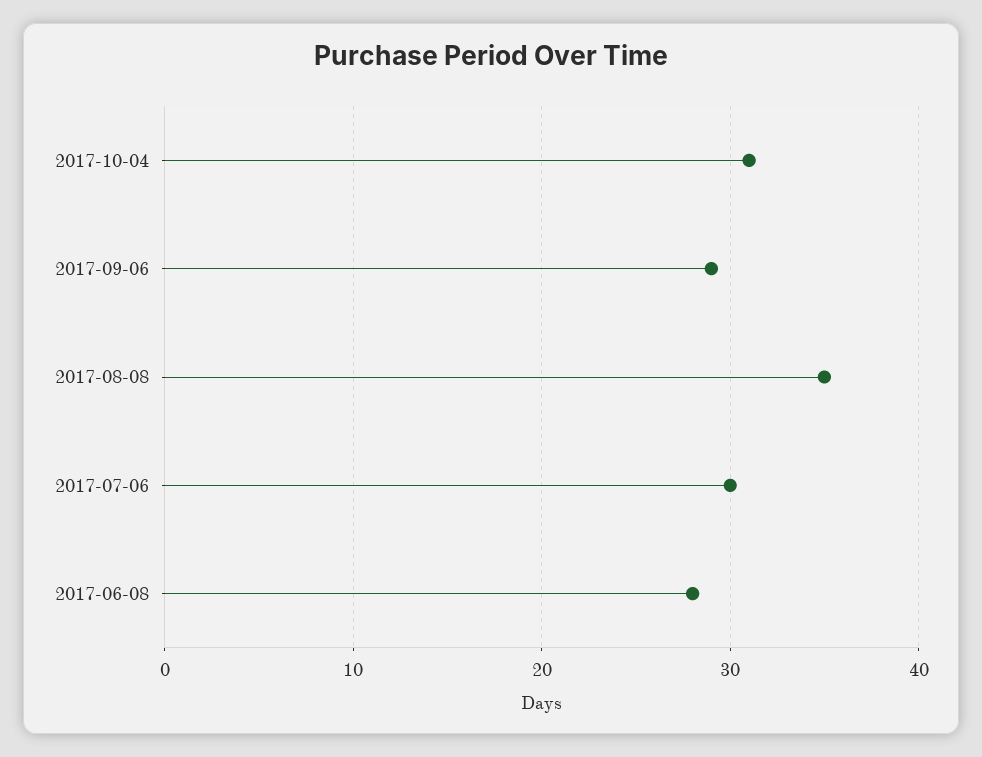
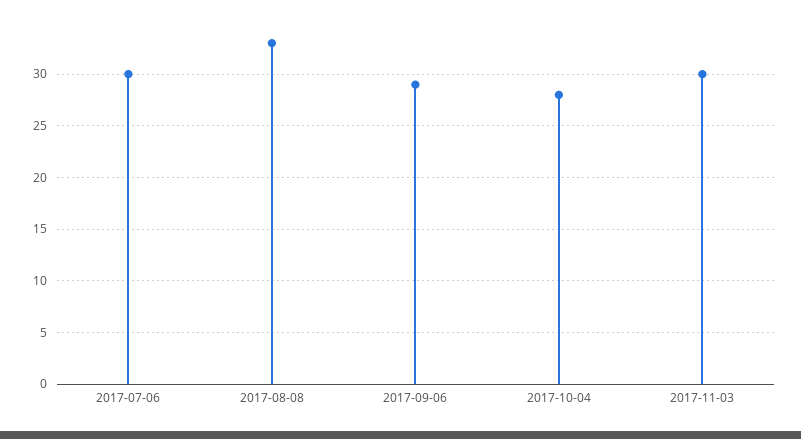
2017-10-04: 31 -> 28
2017-08-08: 35 -> 33
2017-06-08: 28 -> none
2017-11-03: none -> 30

